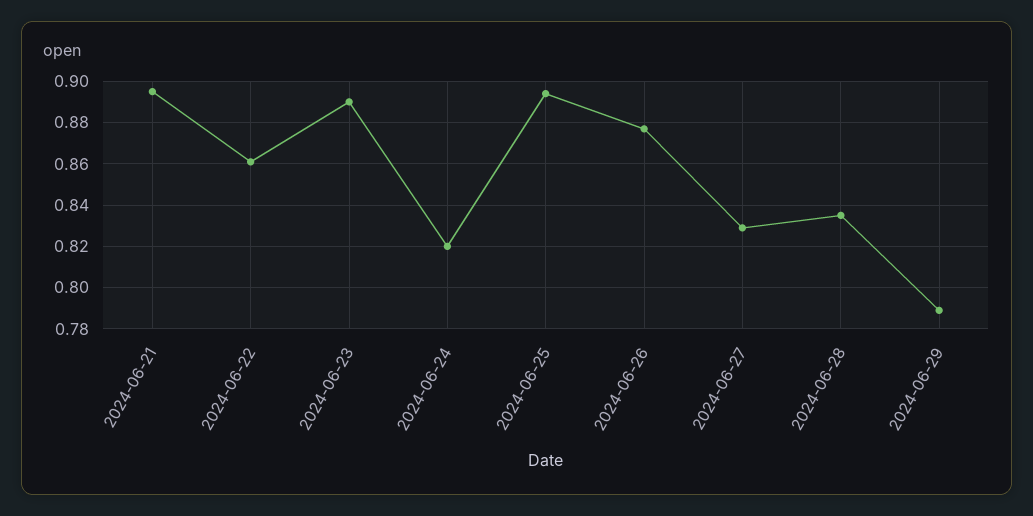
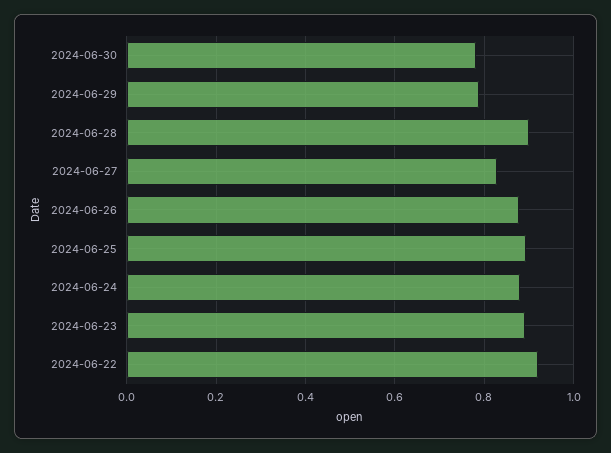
2024-06-21: 0.895 -> none
2024-06-22: 0.86 -> 0.92
2024-06-24: 0.82 -> 0.88
2024-06-28: 0.835 -> 0.9
2024-06-30: none -> 0.78

